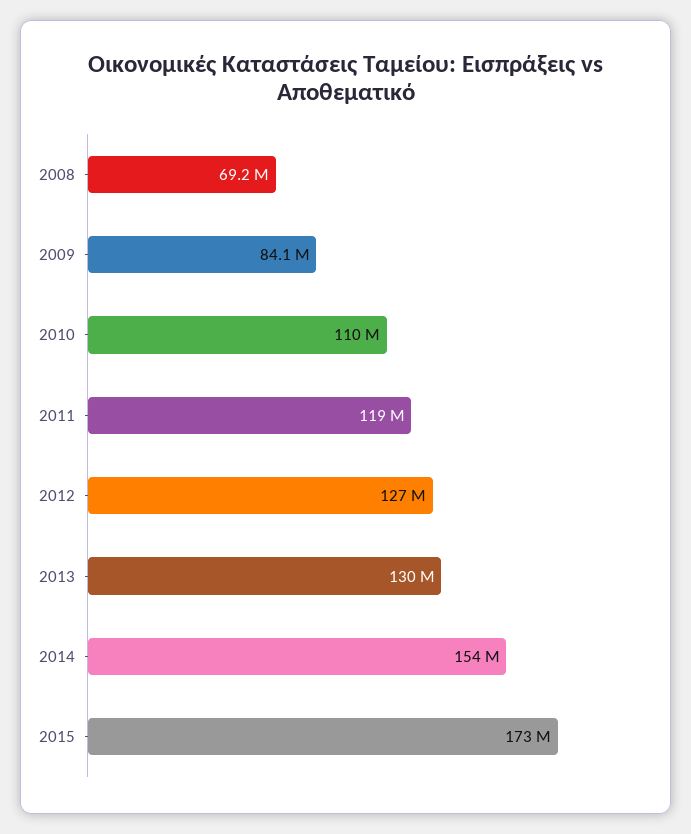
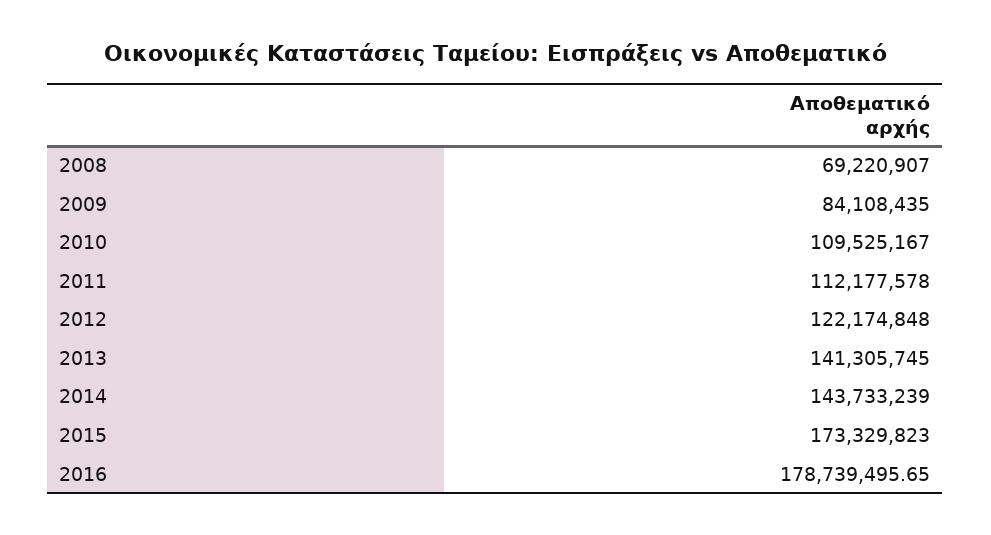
2011: 119000000 -> 112177578
2012: 127000000 -> 122174848
2013: 130000000 -> 141305745
2014: 154000000 -> 143733239
2016: none -> 178739495.65

